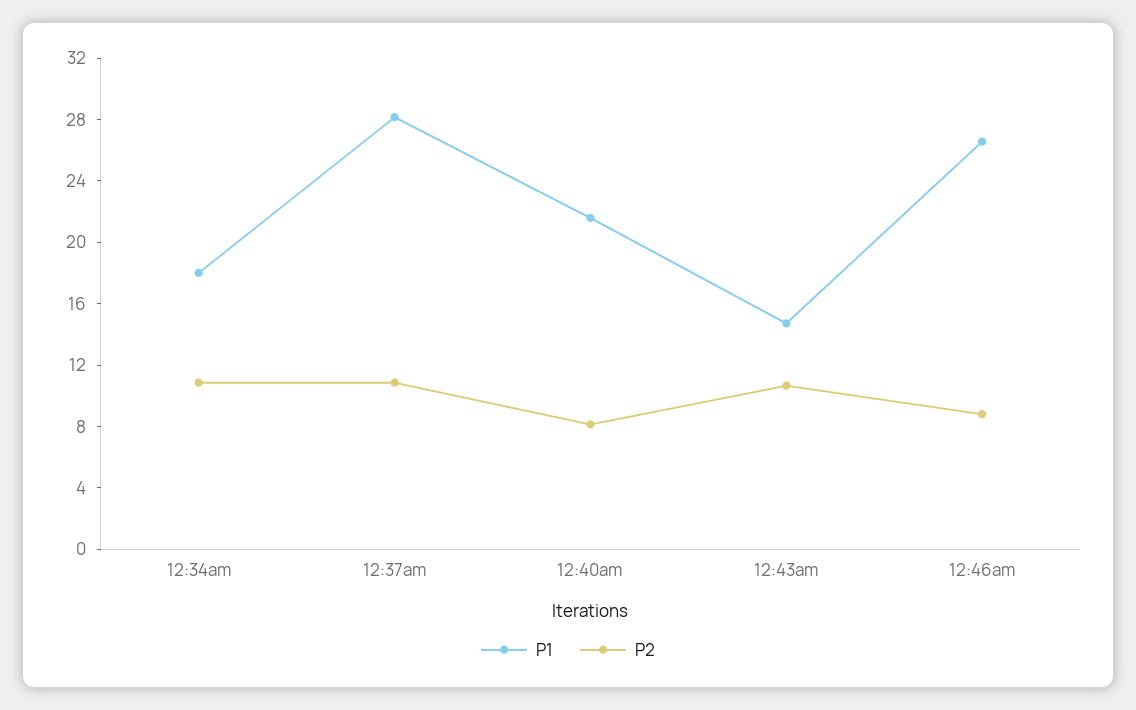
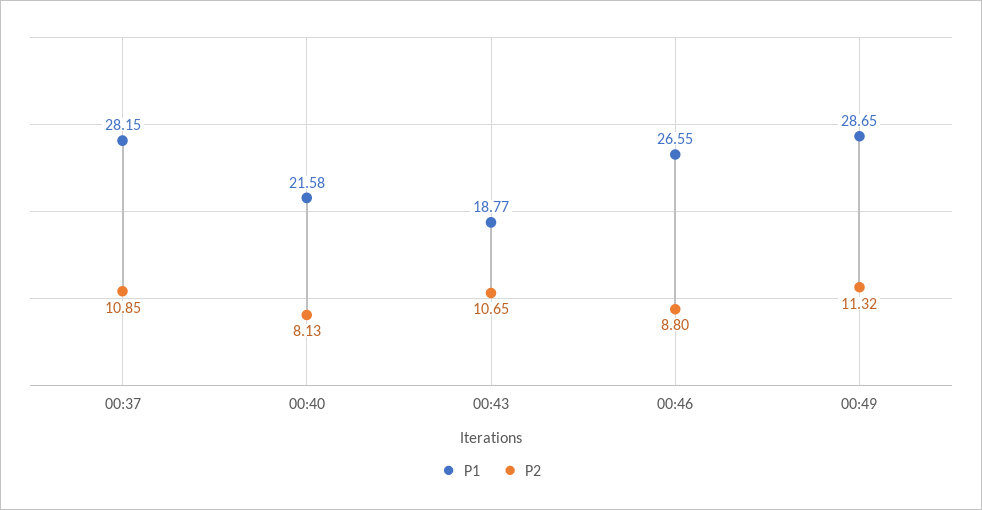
P1, 12:34am: 18 -> none
P2, 12:34am: 11 -> none
P1, 12:43am: 15 -> 18.77
P1, 00:49: none -> 28.65
P2, 00:49: none -> 11.32

